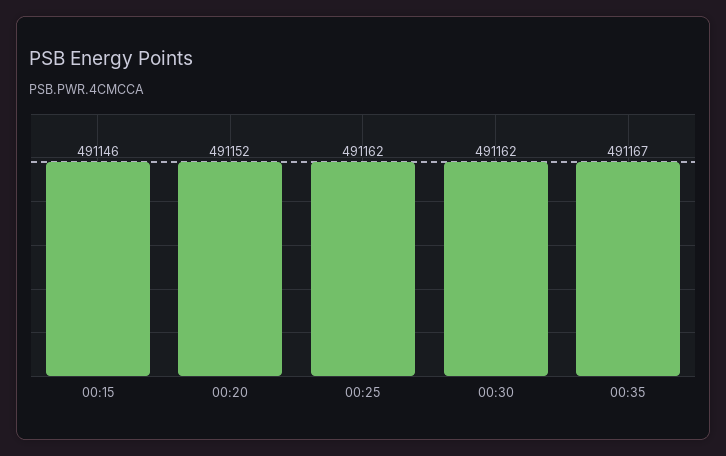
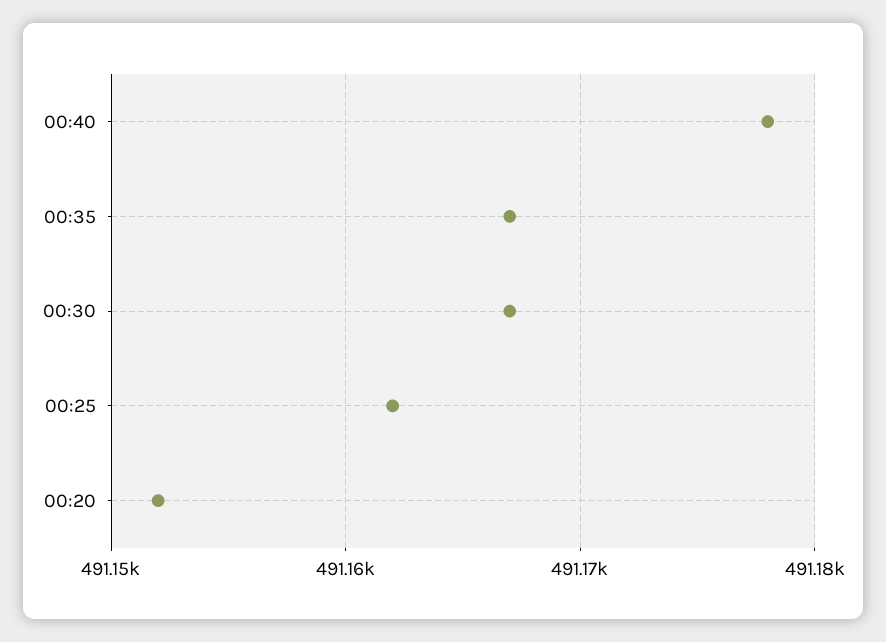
00:15: 491146 -> none
00:30: 491162 -> 491167
00:40: none -> 491178

